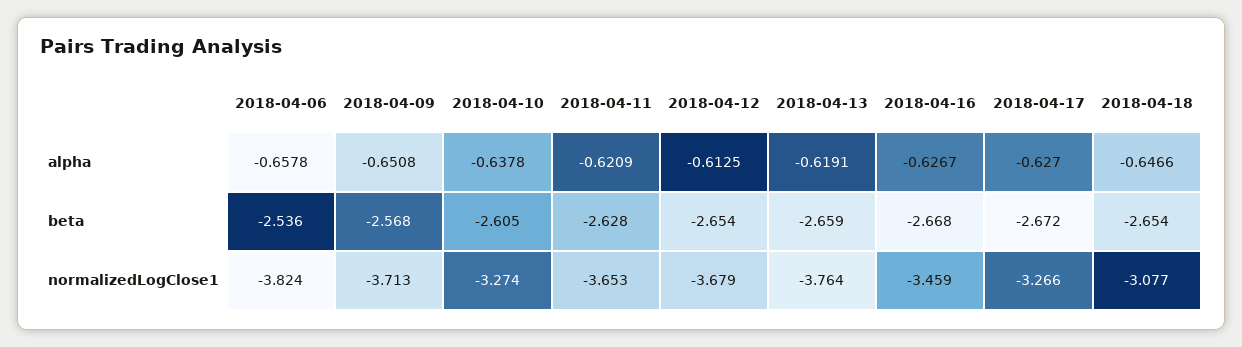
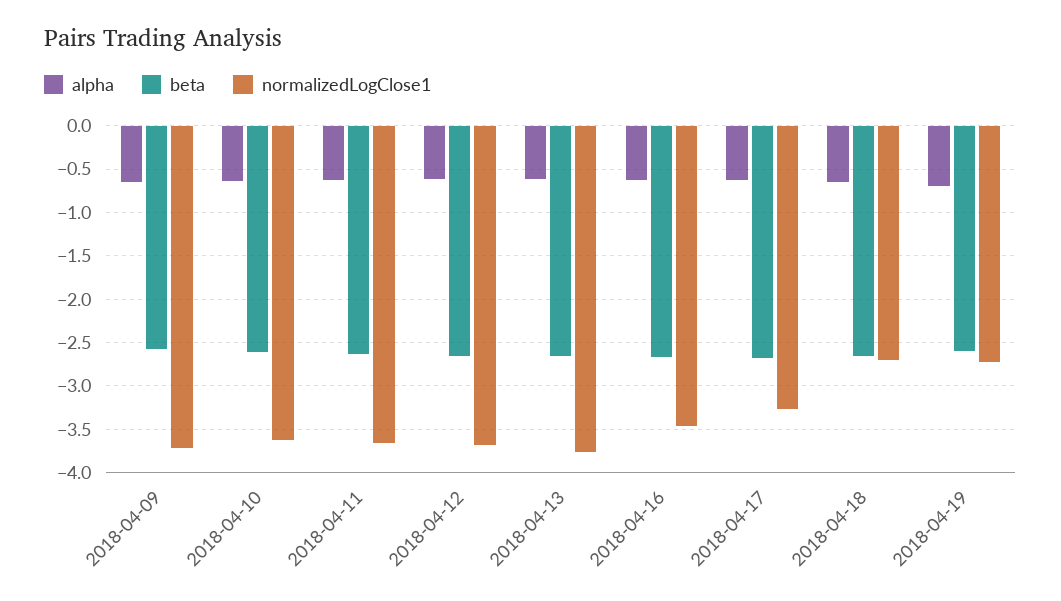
alpha, 2018-04-06: -0.6578 -> none
beta, 2018-04-06: -2.536 -> none
normalizedLogClose1, 2018-04-06: -3.824 -> none
normalizedLogClose1, 2018-04-10: -3.274 -> -3.6
normalizedLogClose1, 2018-04-18: -3.077 -> -2.7
alpha, 2018-04-19: none -> -0.7
beta, 2018-04-19: none -> -2.6
normalizedLogClose1, 2018-04-19: none -> -2.7

